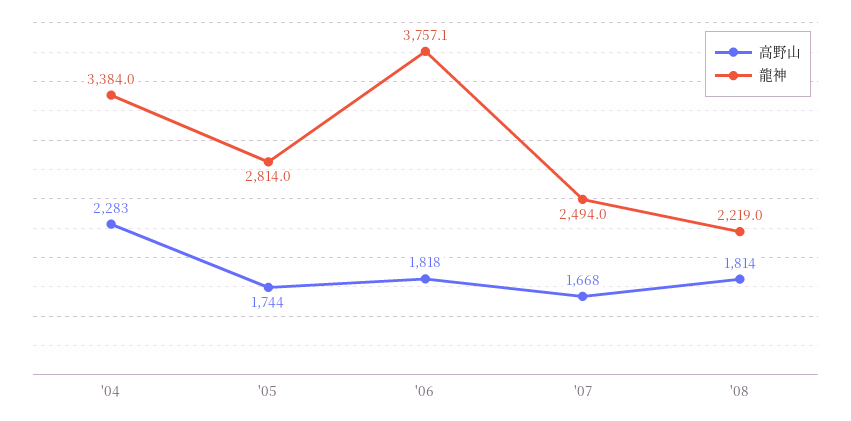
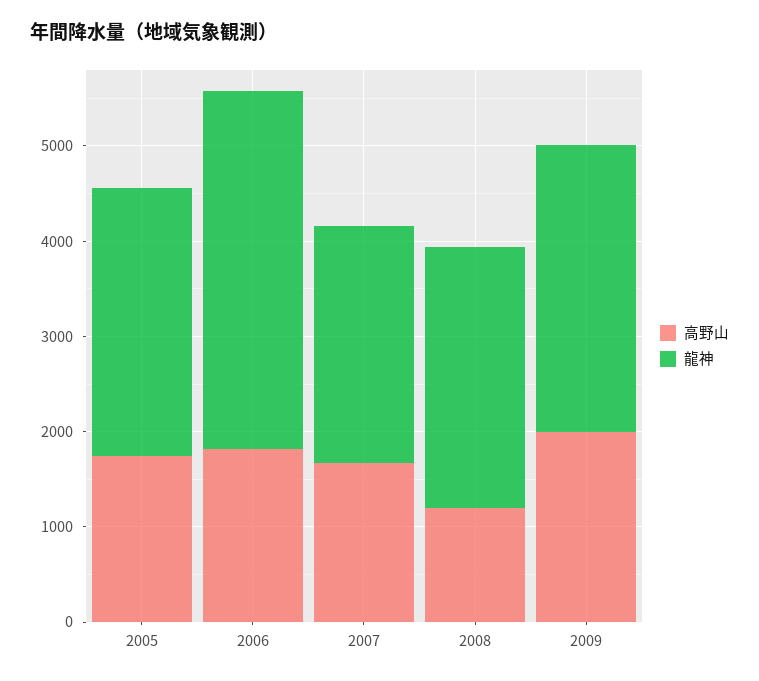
高野山, '04: 2283 -> none
龍神, '04: 3384 -> none
高野山, '08: 1814 -> 1200
龍神, '08: 2219 -> 2800
高野山, 2009: none -> 2000
龍神, 2009: none -> 3000

